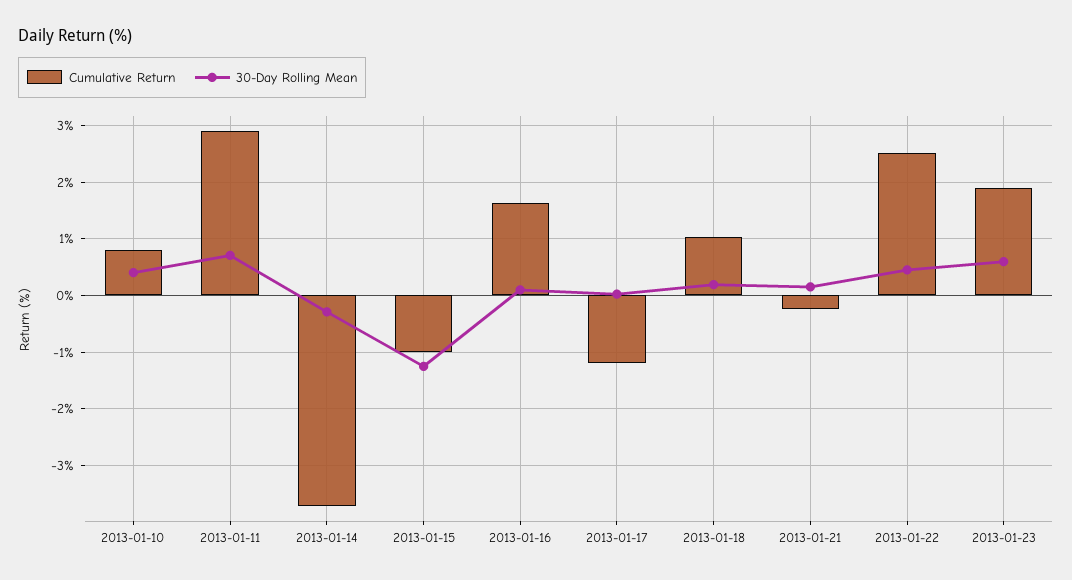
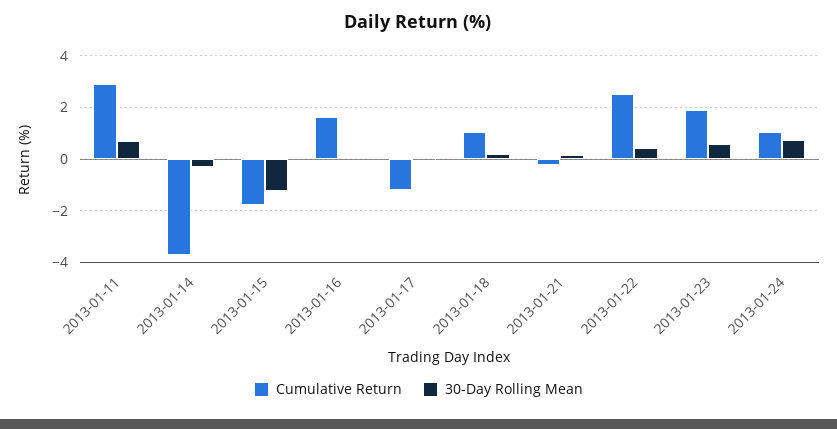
Cumulative Return, 2013-01-10: 0.8 -> none
30-Day Rolling Mean, 2013-01-10: 0.4 -> none
Cumulative Return, 2013-01-15: -1 -> -1.75
Cumulative Return, 2013-01-24: none -> 1
30-Day Rolling Mean, 2013-01-24: none -> 0.75

